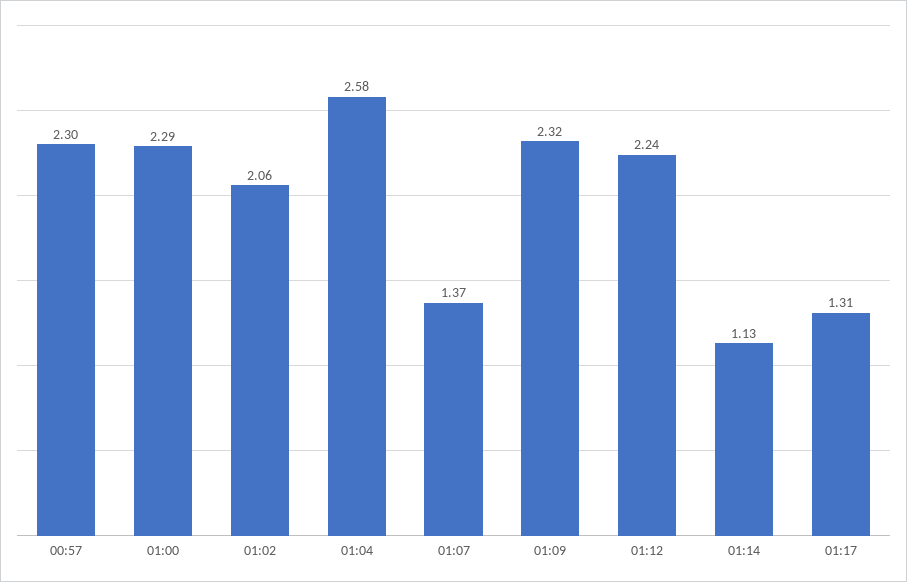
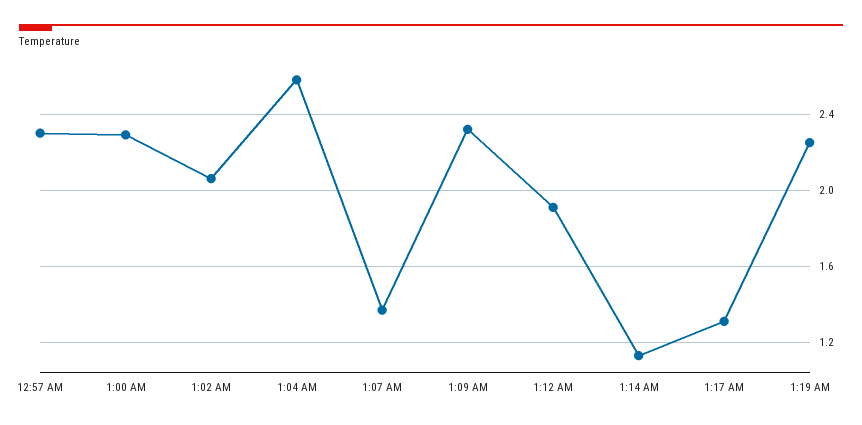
01:12: 2.24 -> 1.9
1:19 AM: none -> 2.25

